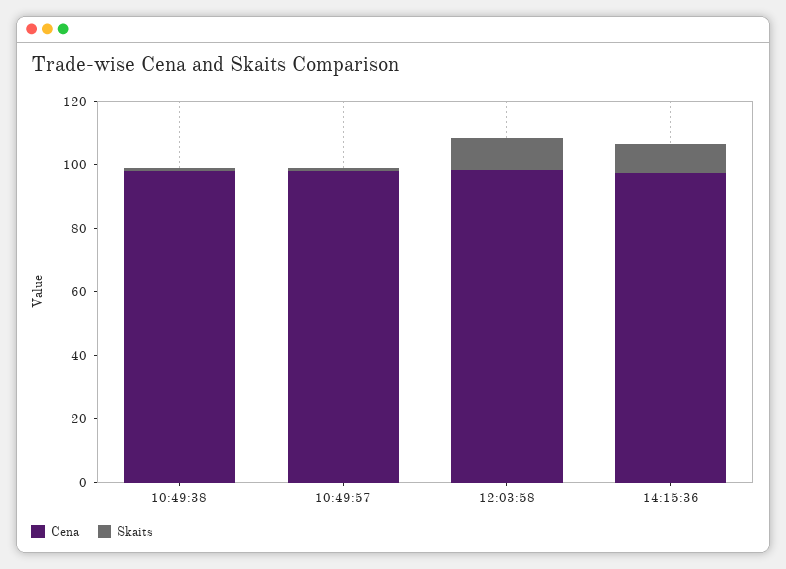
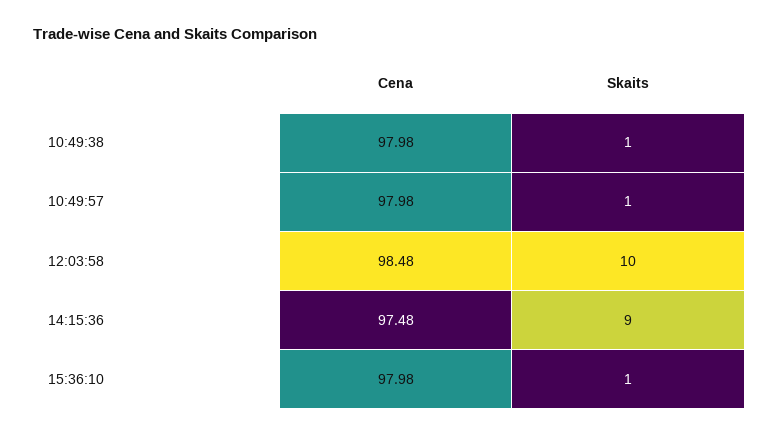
Cena, 15:36:10: none -> 97.98
Skaits, 15:36:10: none -> 1

